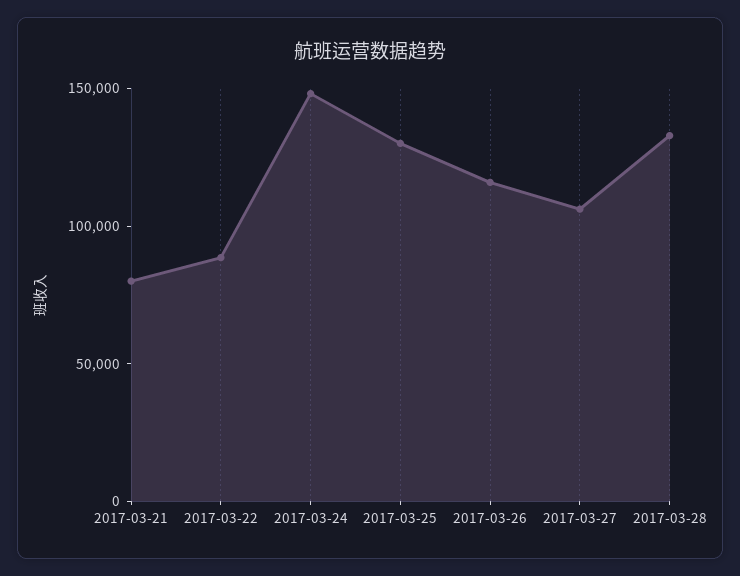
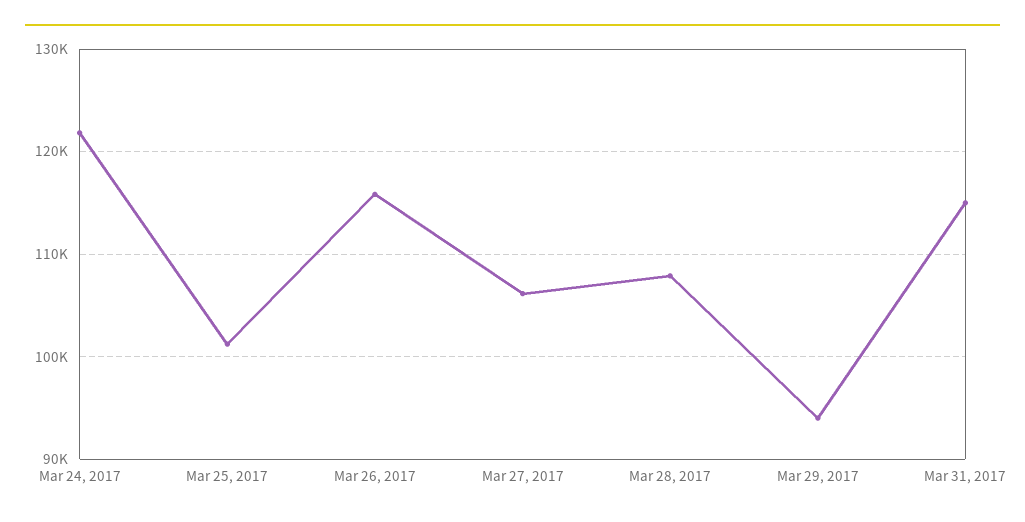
2017-03-21: 80000 -> none
2017-03-22: 90000 -> none
2017-03-24: 150000 -> 122000
2017-03-25: 130000 -> 101000
2017-03-28: 130000 -> 108000
Mar 29, 2017: none -> 94000
Mar 31, 2017: none -> 115000

